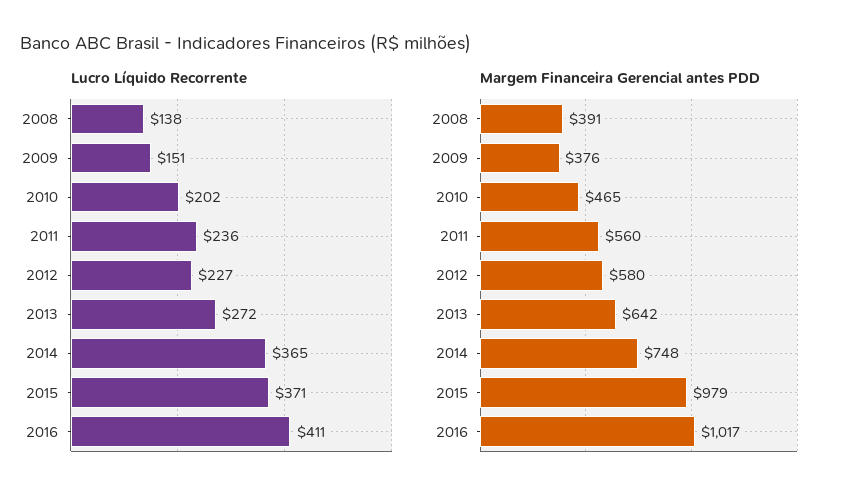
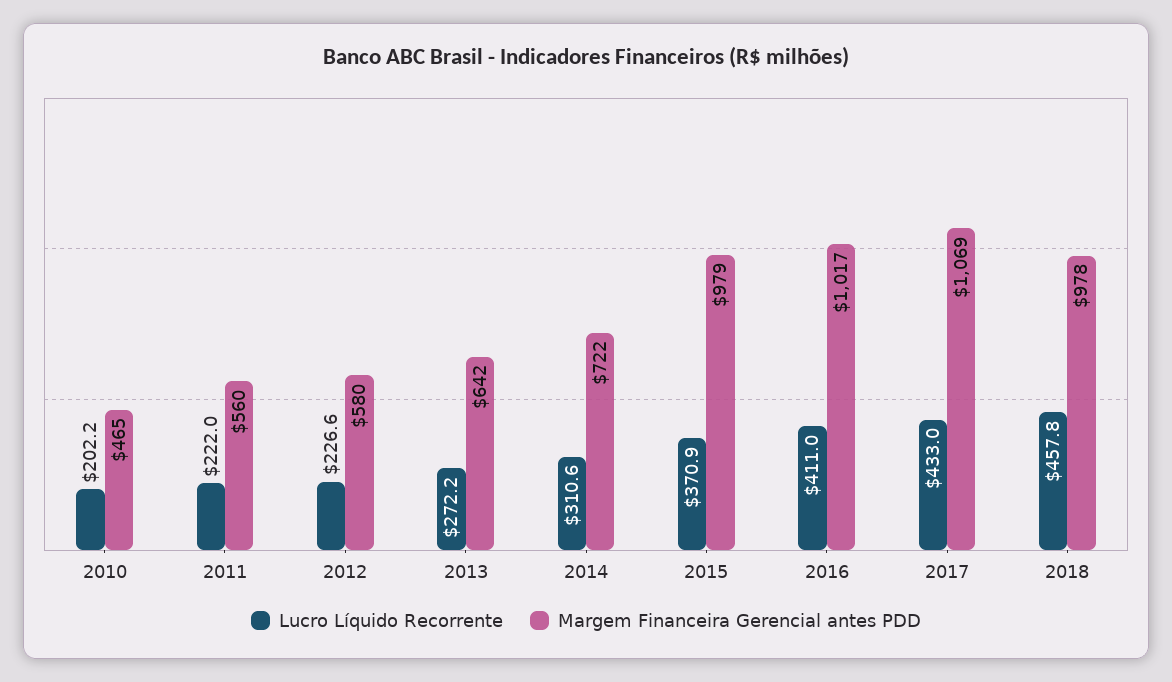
Lucro Líquido Recorrente, 2008: 138 -> none
Lucro Líquido Recorrente, 2009: 151 -> none
Lucro Líquido Recorrente, 2011: 236 -> 222
Lucro Líquido Recorrente, 2014: 365 -> 310.6
Margem Financeira Gerencial antes PDD, 2008: 391 -> none
Margem Financeira Gerencial antes PDD, 2009: 376 -> none
Margem Financeira Gerencial antes PDD, 2014: 748 -> 722
Lucro Líquido Recorrente, 2017: none -> 433
Margem Financeira Gerencial antes PDD, 2017: none -> 1069
Lucro Líquido Recorrente, 2018: none -> 457.8
Margem Financeira Gerencial antes PDD, 2018: none -> 978

